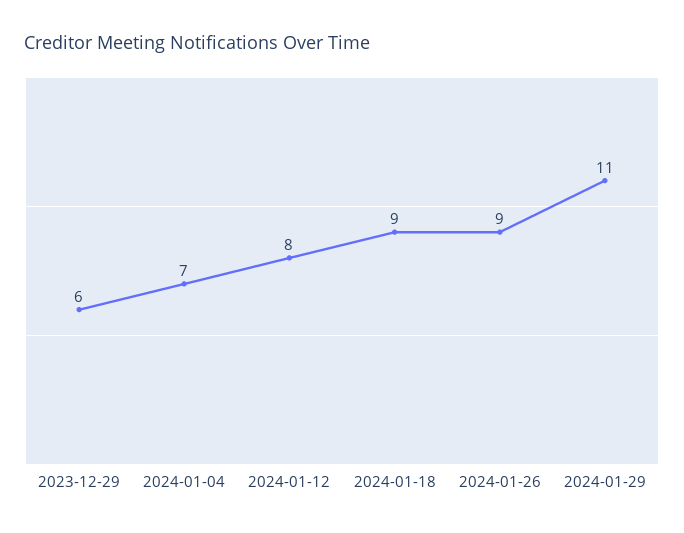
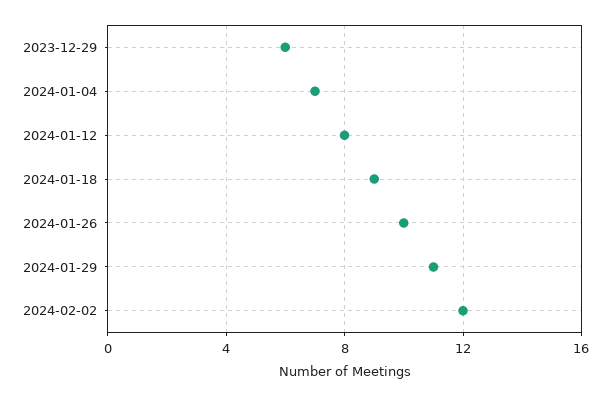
2024-01-26: 9 -> 10
2024-02-02: none -> 12

